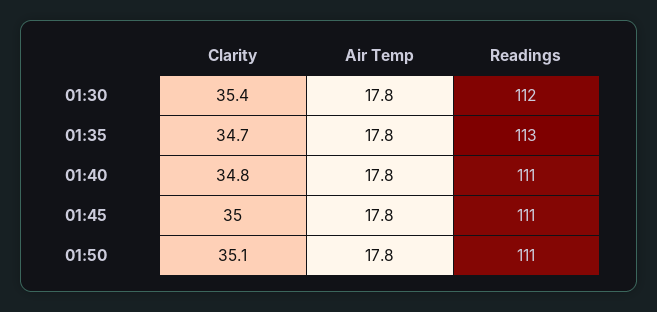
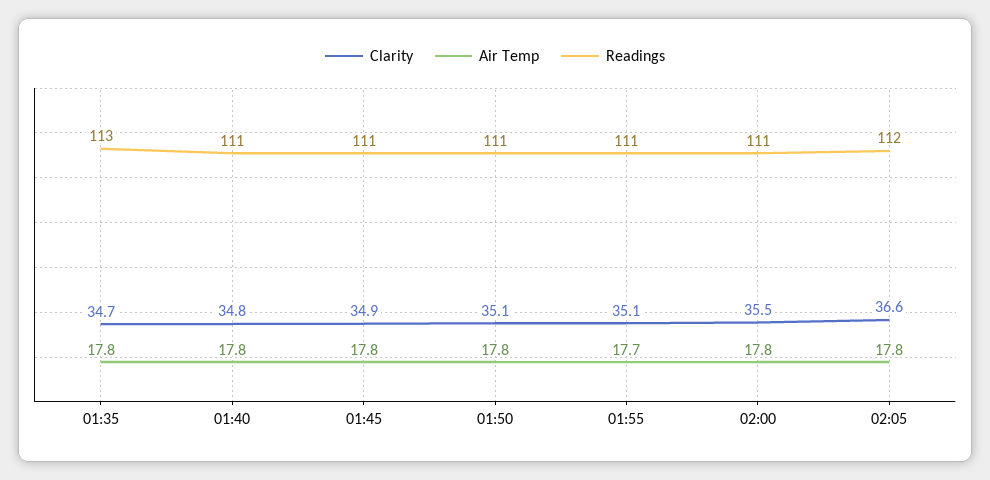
Clarity, 01:30: 35.4 -> none
Air Temp, 01:30: 17.8 -> none
Readings, 01:30: 112 -> none
Clarity, 01:45: 35 -> 34.9
Clarity, 01:55: none -> 35.1
Air Temp, 01:55: none -> 17.7
Readings, 01:55: none -> 111
Clarity, 02:00: none -> 35.5
Air Temp, 02:00: none -> 17.8
Readings, 02:00: none -> 111
Clarity, 02:05: none -> 36.6
Air Temp, 02:05: none -> 17.8
Readings, 02:05: none -> 112

